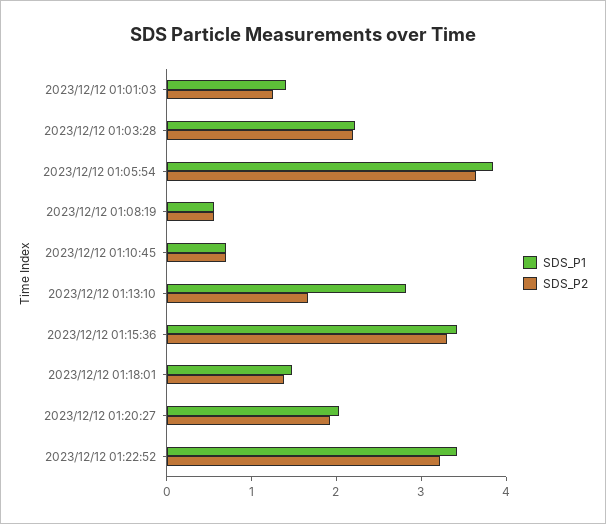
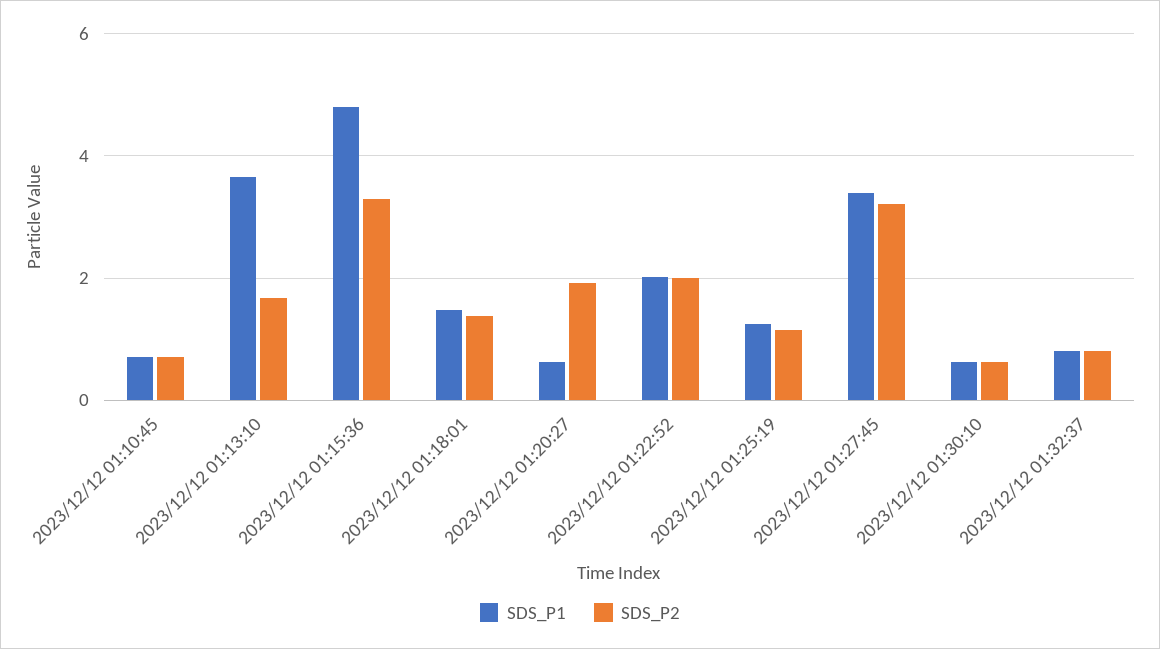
SDS_P1, 2023/12/12 01:01:03: 1.4 -> none
SDS_P2, 2023/12/12 01:01:03: 1.2 -> none
SDS_P1, 2023/12/12 01:03:28: 2.2 -> none
SDS_P2, 2023/12/12 01:03:28: 2.2 -> none
SDS_P1, 2023/12/12 01:05:54: 3.8 -> none
SDS_P2, 2023/12/12 01:05:54: 3.6 -> none
SDS_P1, 2023/12/12 01:08:19: 0.6 -> none
SDS_P2, 2023/12/12 01:08:19: 0.6 -> none
SDS_P1, 2023/12/12 01:13:10: 2.8 -> 3.6
SDS_P1, 2023/12/12 01:15:36: 3.4 -> 4.8
SDS_P1, 2023/12/12 01:20:27: 2 -> 0.6
SDS_P1, 2023/12/12 01:22:52: 3.4 -> 2
SDS_P2, 2023/12/12 01:22:52: 3.2 -> 2
SDS_P1, 2023/12/12 01:25:19: none -> 1.2
SDS_P2, 2023/12/12 01:25:19: none -> 1.2
SDS_P1, 2023/12/12 01:27:45: none -> 3.4
SDS_P2, 2023/12/12 01:27:45: none -> 3.2
SDS_P1, 2023/12/12 01:30:10: none -> 0.6
SDS_P2, 2023/12/12 01:30:10: none -> 0.6
SDS_P1, 2023/12/12 01:32:37: none -> 0.8
SDS_P2, 2023/12/12 01:32:37: none -> 0.8

